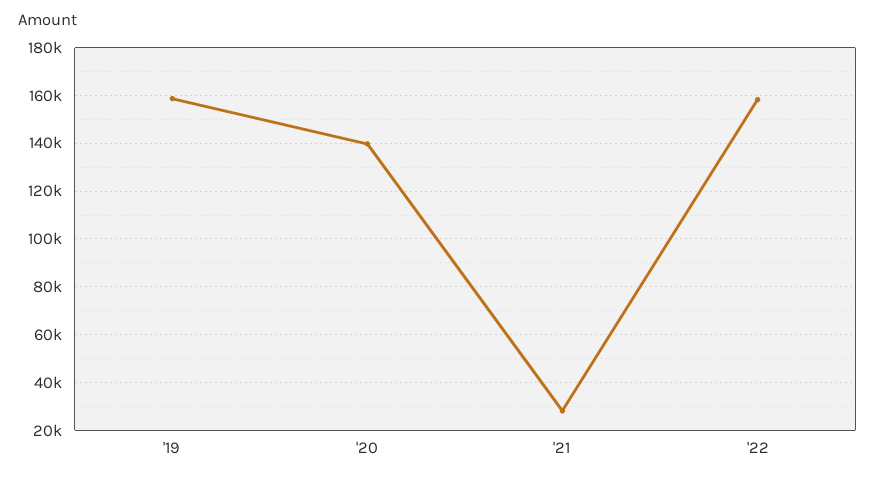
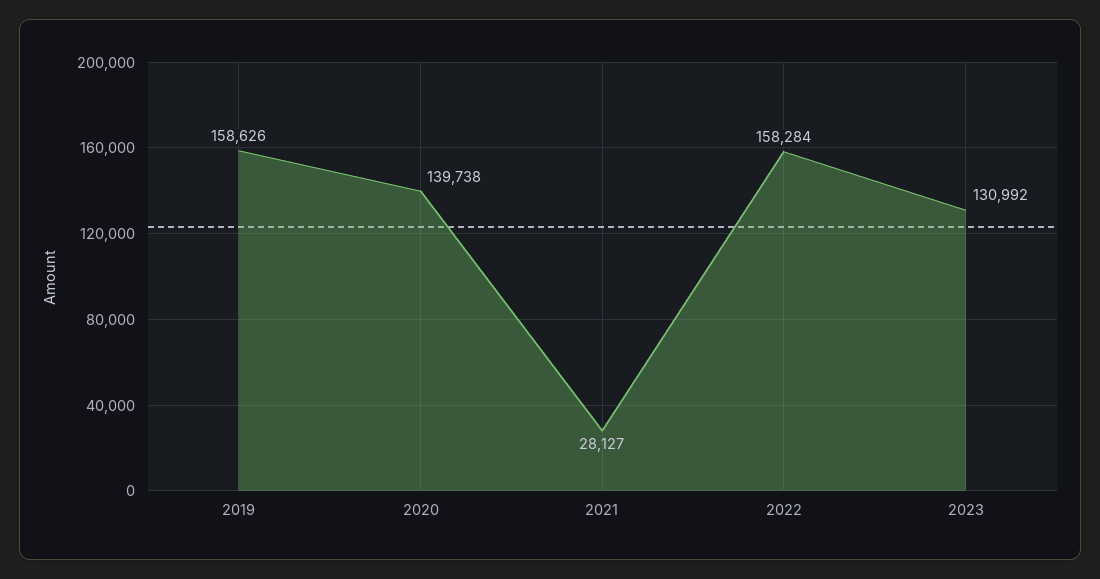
2023: none -> 130992

